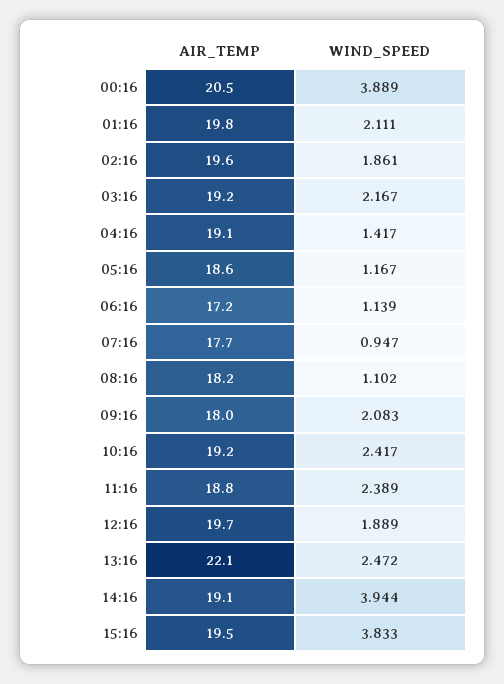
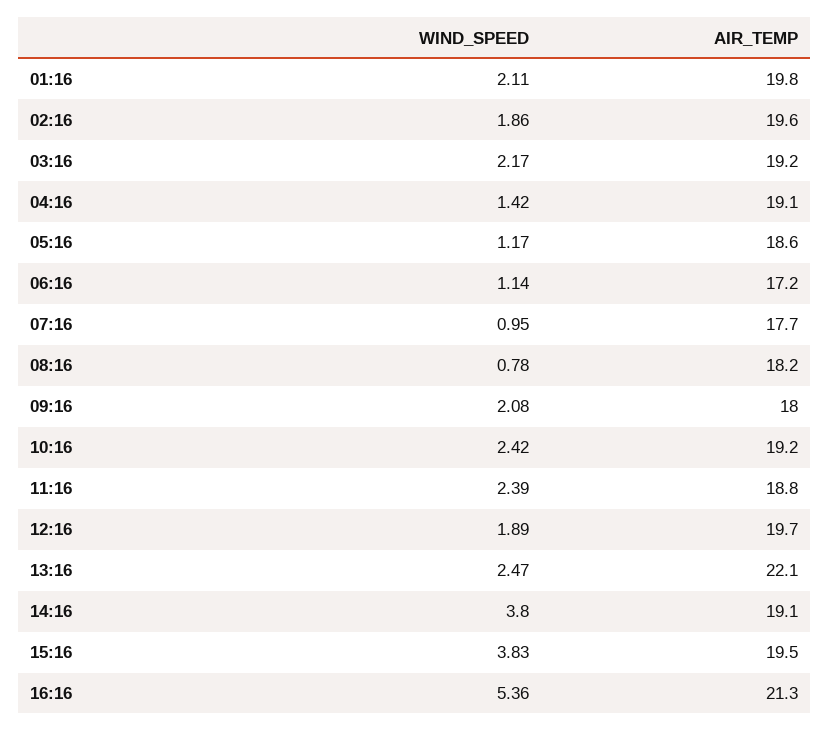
AIR_TEMP, 00:16: 20.5 -> none
WIND_SPEED, 00:16: 3.889 -> none
WIND_SPEED, 08:16: 1.102 -> 0.78
WIND_SPEED, 14:16: 3.944 -> 3.8
WIND_SPEED, 16:16: none -> 5.36
AIR_TEMP, 16:16: none -> 21.3

